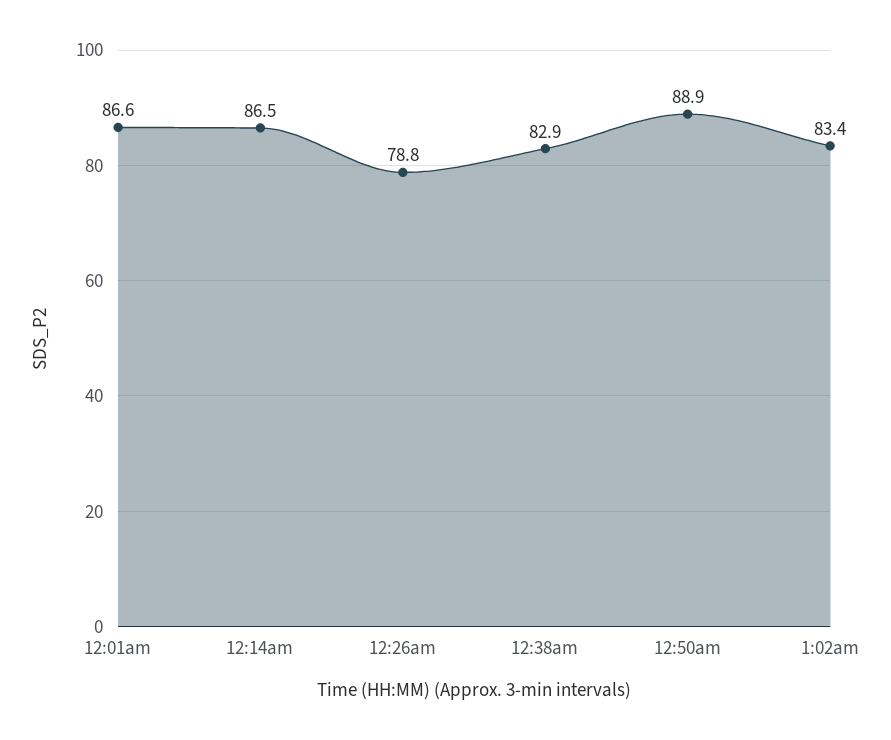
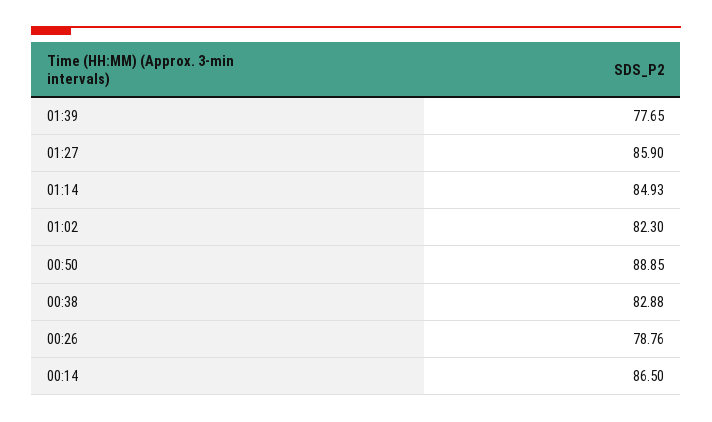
12:01am: 86.6 -> none
1:02am: 83.4 -> 82.3
01:39: none -> 77.65
01:27: none -> 85.9
01:14: none -> 84.93

